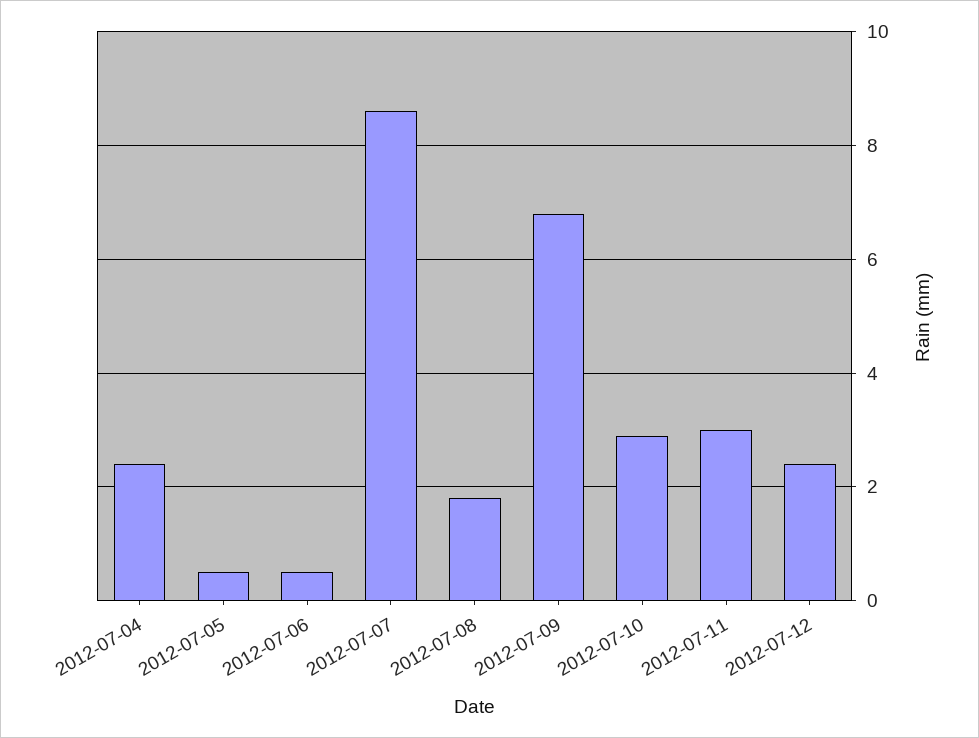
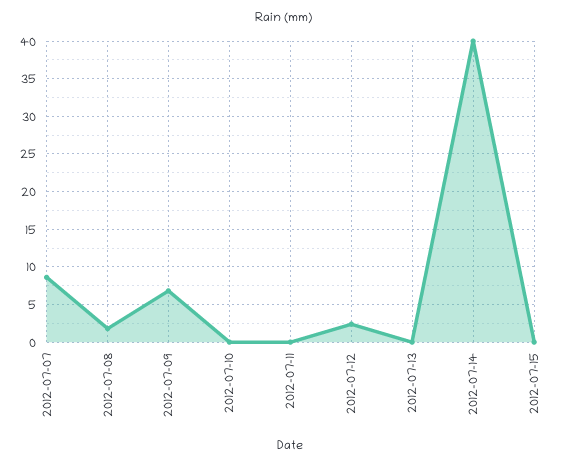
2012-07-04: 2.5 -> none
2012-07-05: 0.5 -> none
2012-07-06: 0.5 -> none
2012-07-10: 3 -> 0
2012-07-11: 3 -> 0
2012-07-13: none -> 0
2012-07-14: none -> 40
2012-07-15: none -> 0

